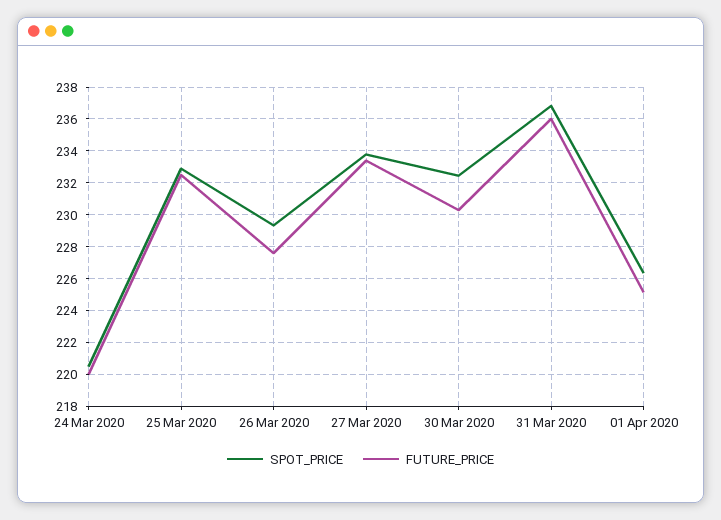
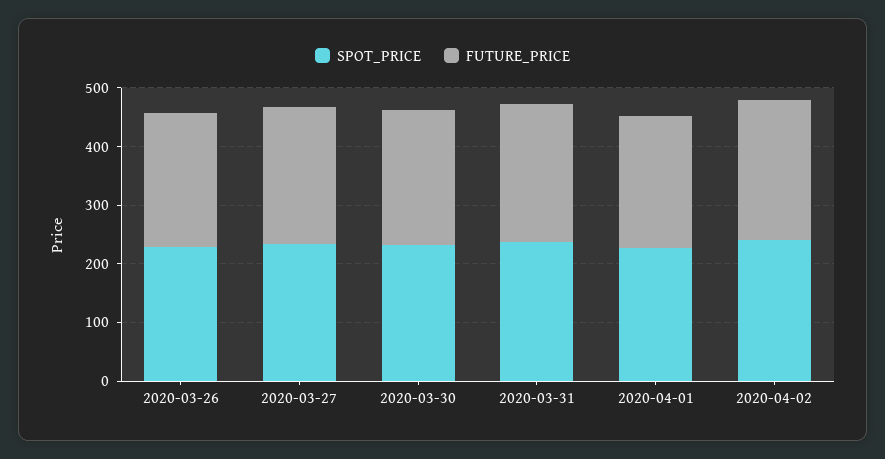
SPOT_PRICE, 24 Mar 2020: 220.5 -> none
FUTURE_PRICE, 24 Mar 2020: 220 -> none
SPOT_PRICE, 25 Mar 2020: 233 -> none
FUTURE_PRICE, 25 Mar 2020: 232.5 -> none
SPOT_PRICE, 2020-04-02: none -> 240
FUTURE_PRICE, 2020-04-02: none -> 240

